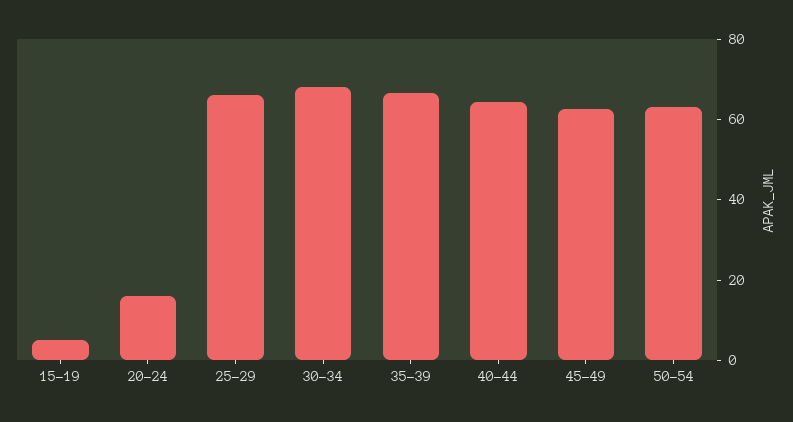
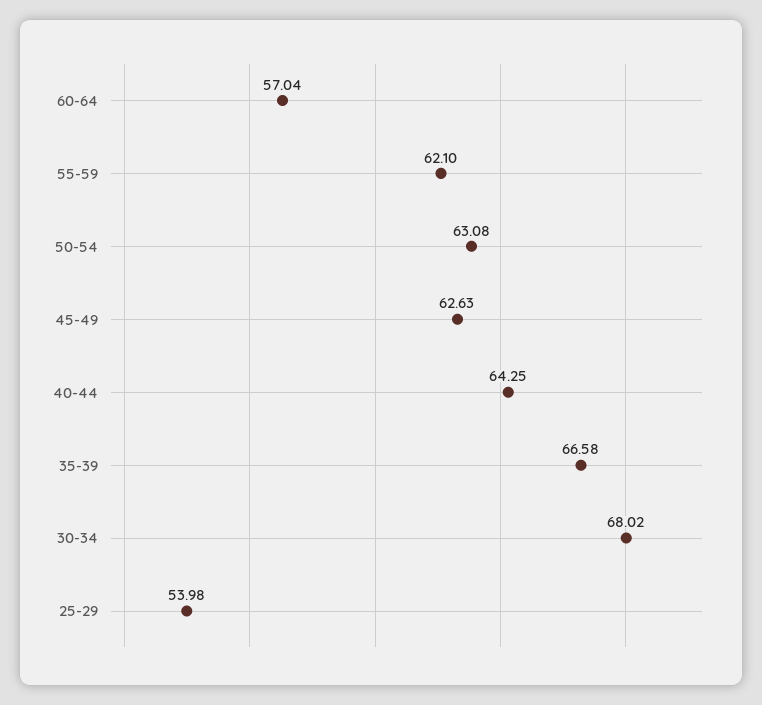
15-19: 5 -> none
20-24: 15 -> none
25-29: 65 -> 53.98
60-64: none -> 57.04
55-59: none -> 62.1

